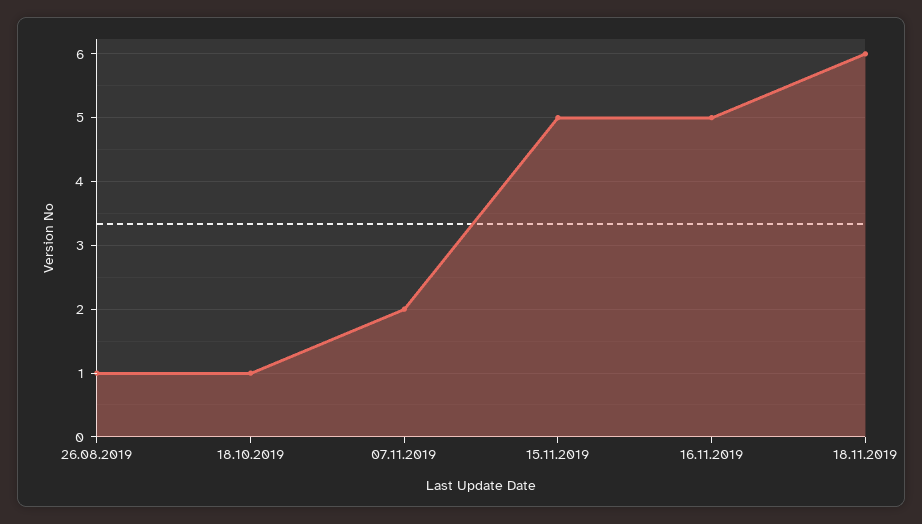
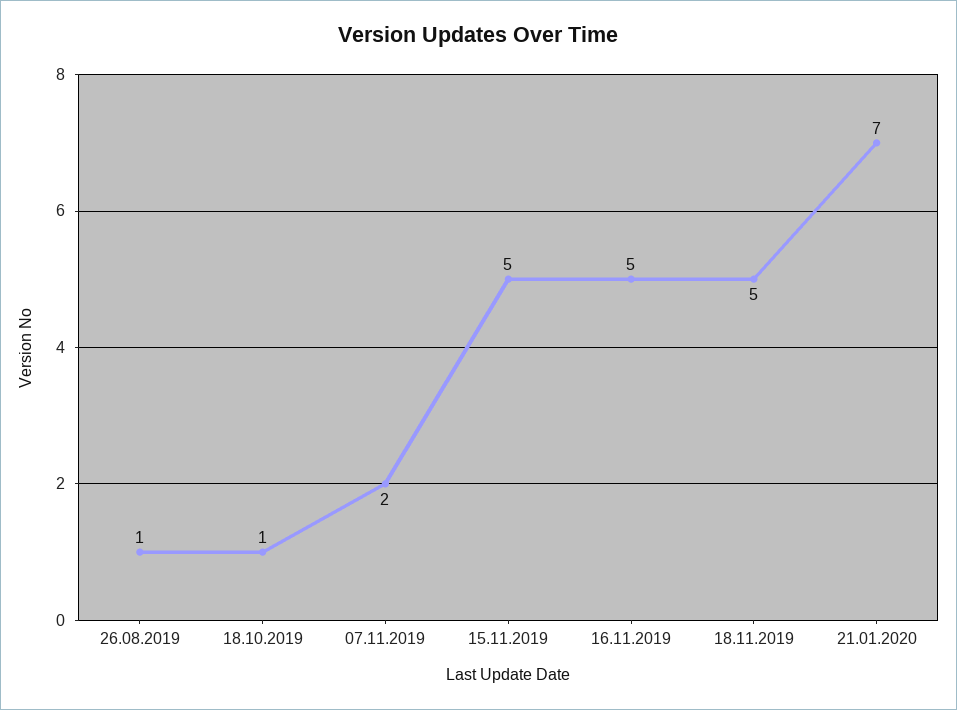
18.11.2019: 6 -> 5
21.01.2020: none -> 7

